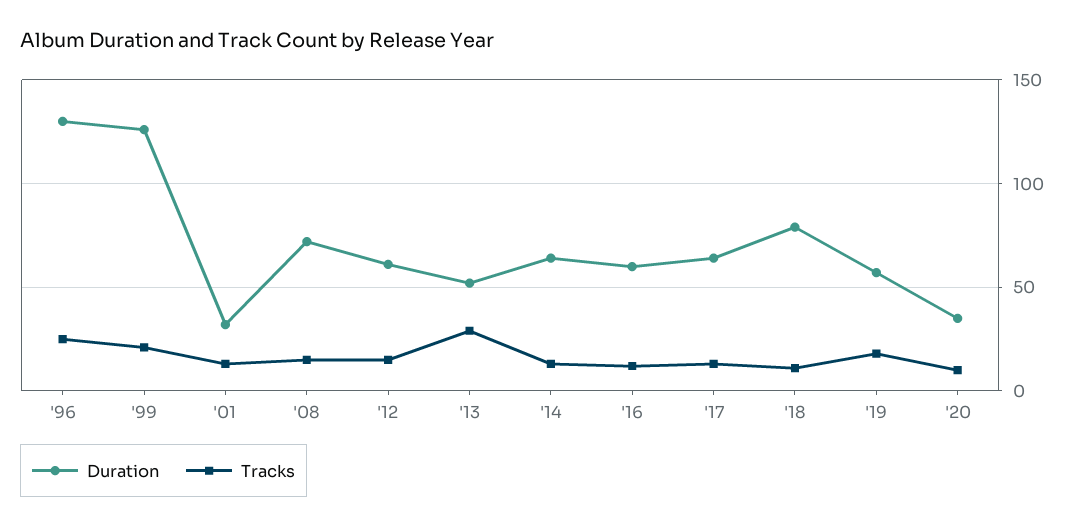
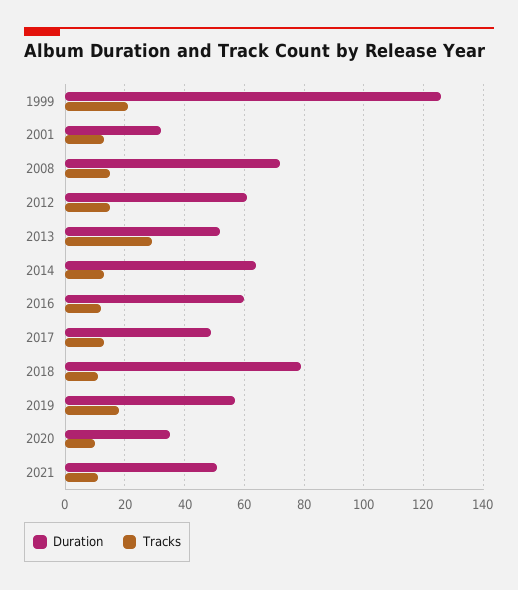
Duration, '96: 130 -> none
Tracks, '96: 25 -> none
Duration, '17: 65 -> 50
Duration, 2021: none -> 50
Tracks, 2021: none -> 10

